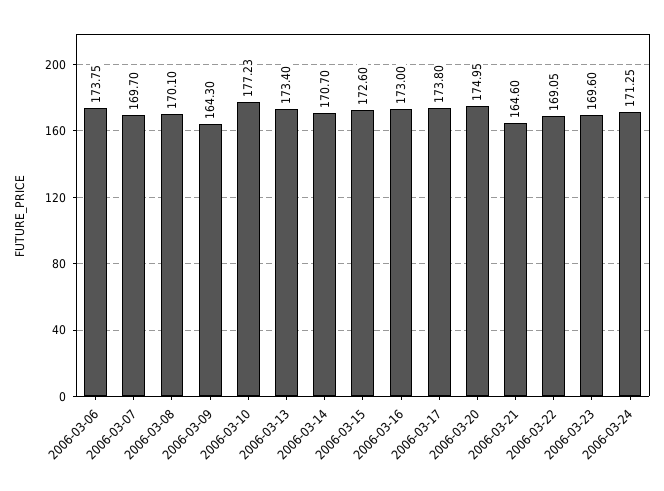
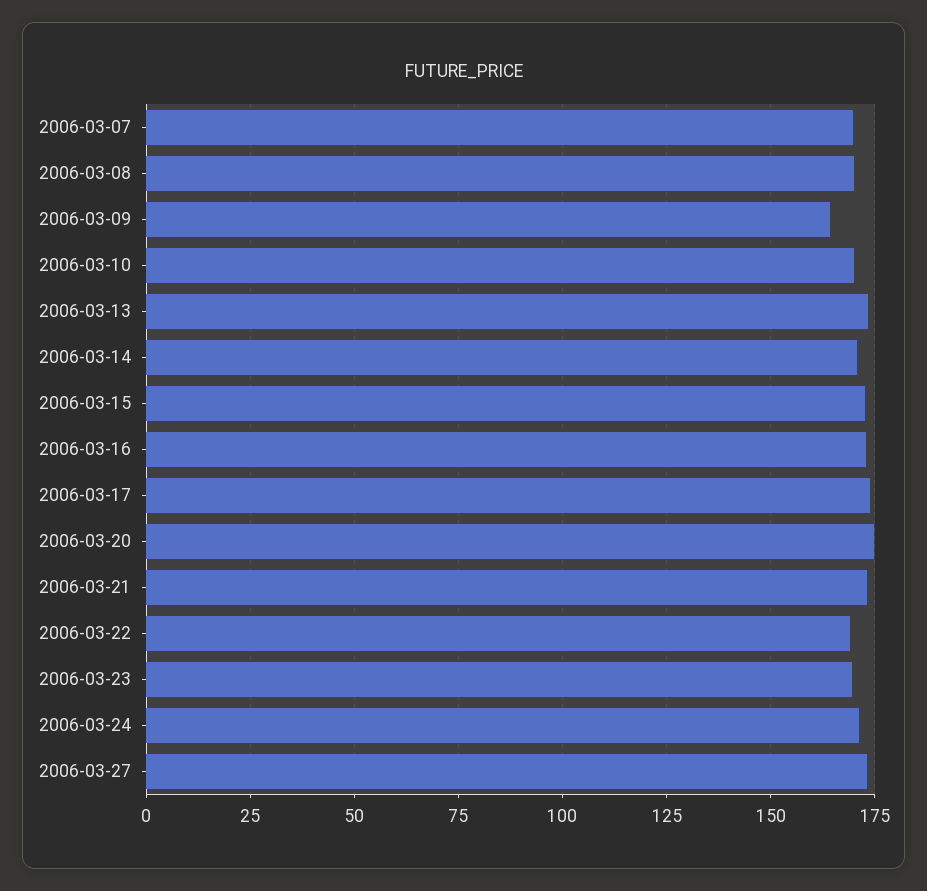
2006-03-06: 173.75 -> none
2006-03-10: 177.23 -> 170
2006-03-21: 164.6 -> 172.5
2006-03-27: none -> 172.5

